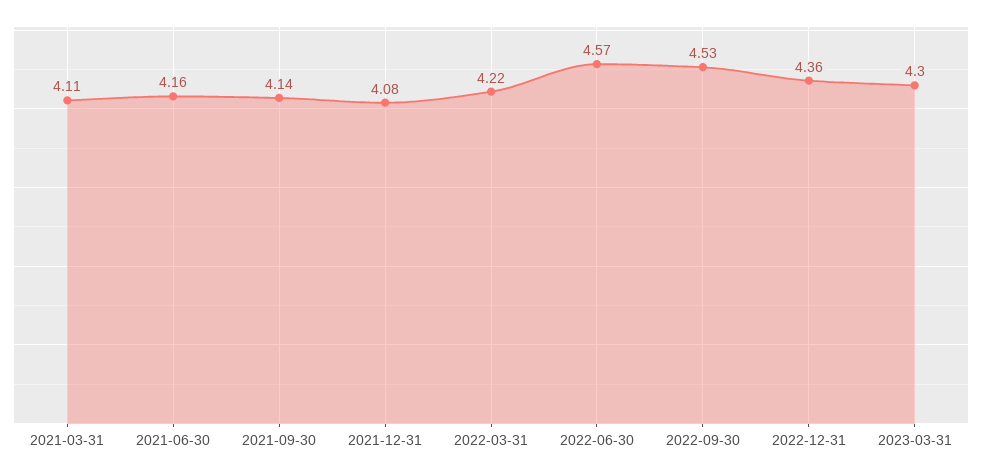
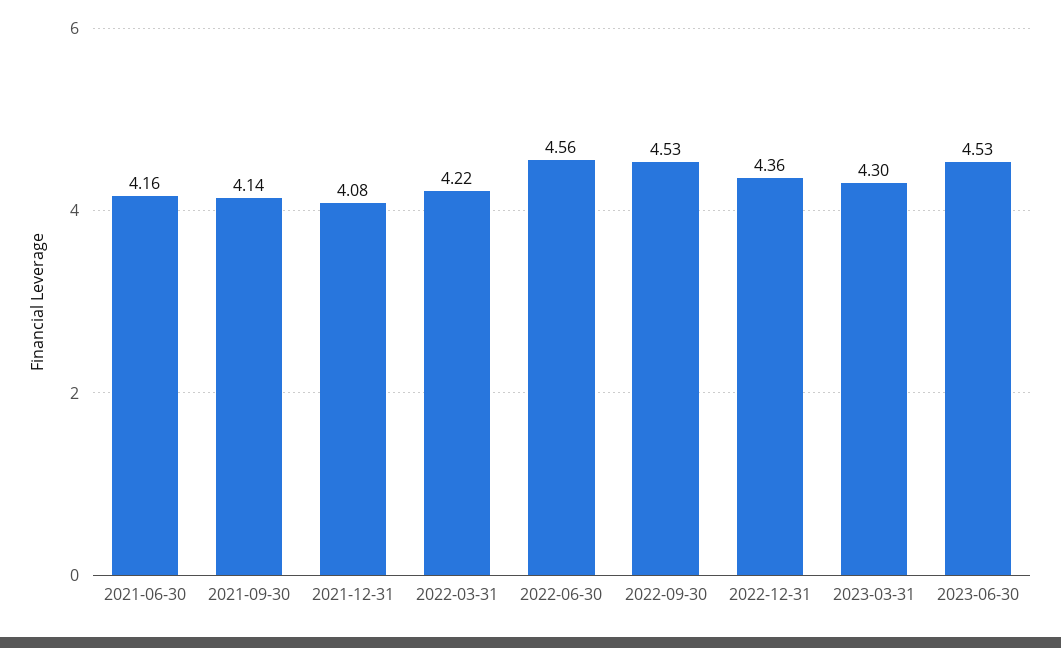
2021-03-31: 4.11 -> none
2022-06-30: 4.57 -> 4.56
2023-06-30: none -> 4.53

